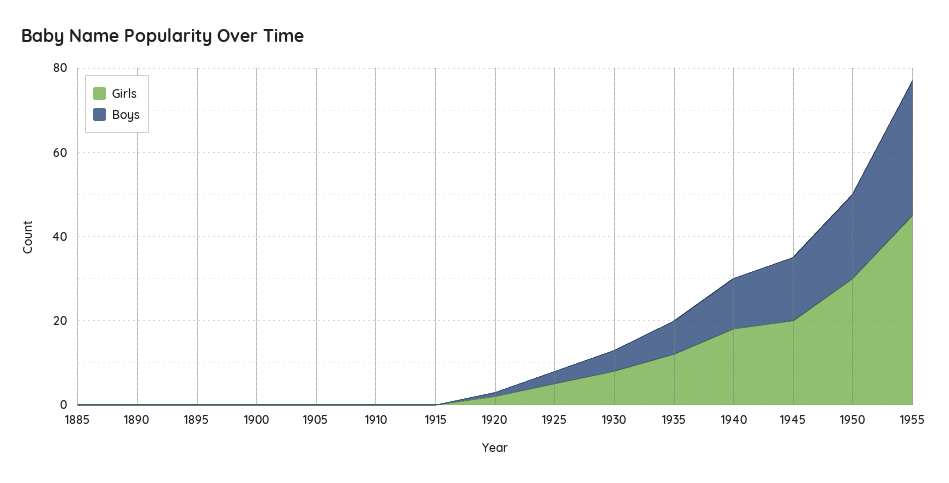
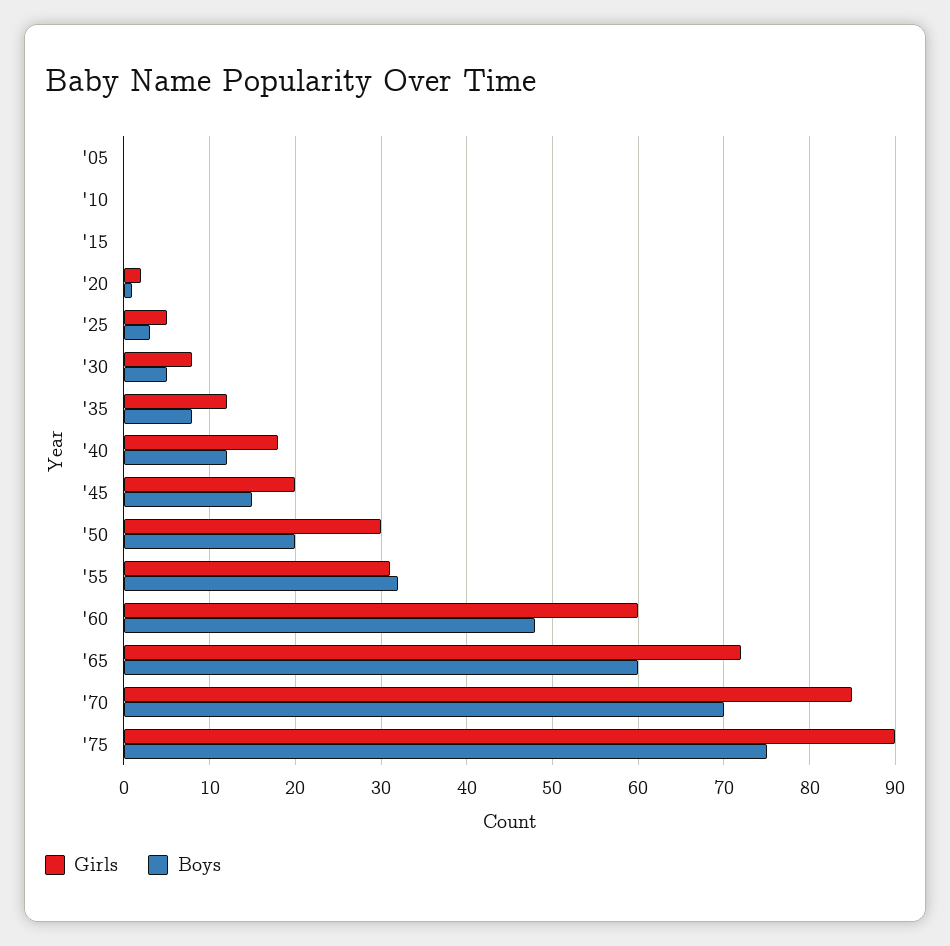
Girls, 1885: 0 -> none
Boys, 1885: 0 -> none
Girls, 1890: 0 -> none
Boys, 1890: 0 -> none
Girls, 1895: 0 -> none
Boys, 1895: 0 -> none
Girls, 1900: 0 -> none
Boys, 1900: 0 -> none
Girls, 1955: 45 -> 31
Girls, '60: none -> 60
Boys, '60: none -> 48
Girls, '65: none -> 72
Boys, '65: none -> 60
Girls, '70: none -> 85
Boys, '70: none -> 70
Girls, '75: none -> 90
Boys, '75: none -> 75

